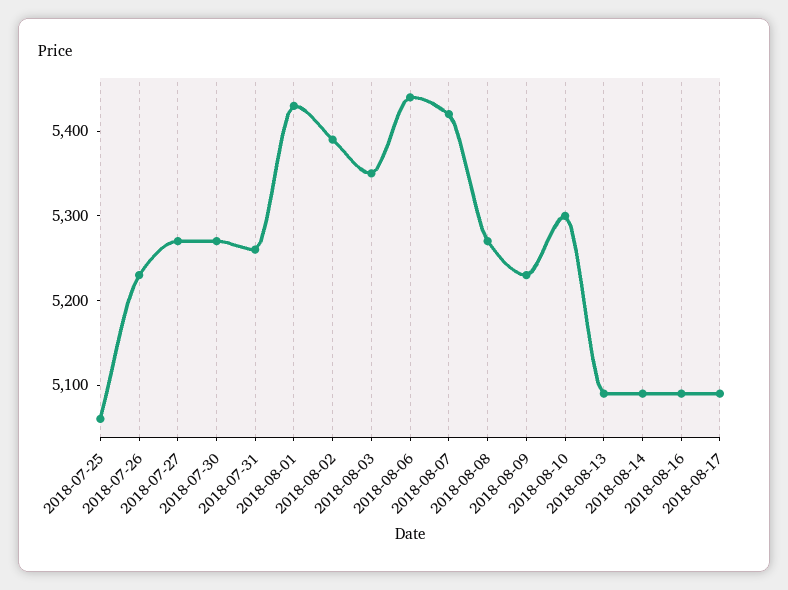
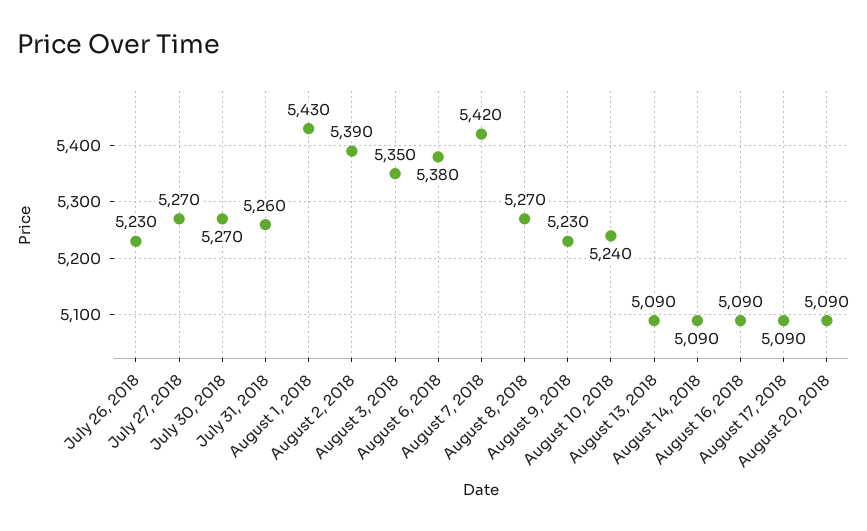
2018-07-25: 5060 -> none
2018-08-06: 5440 -> 5380
2018-08-10: 5300 -> 5240
August 20, 2018: none -> 5090

